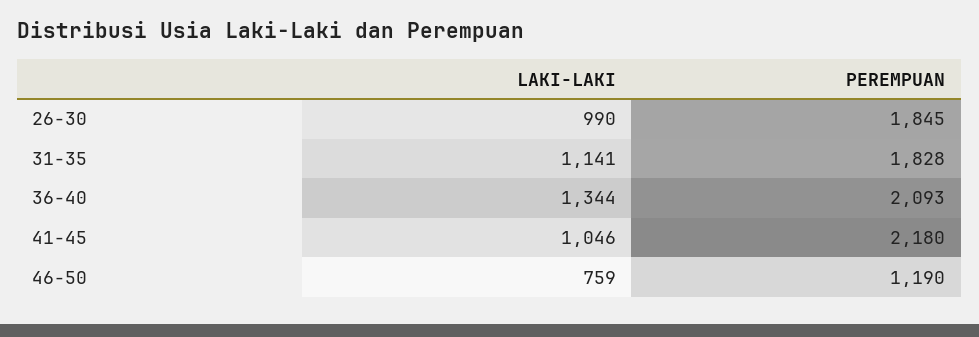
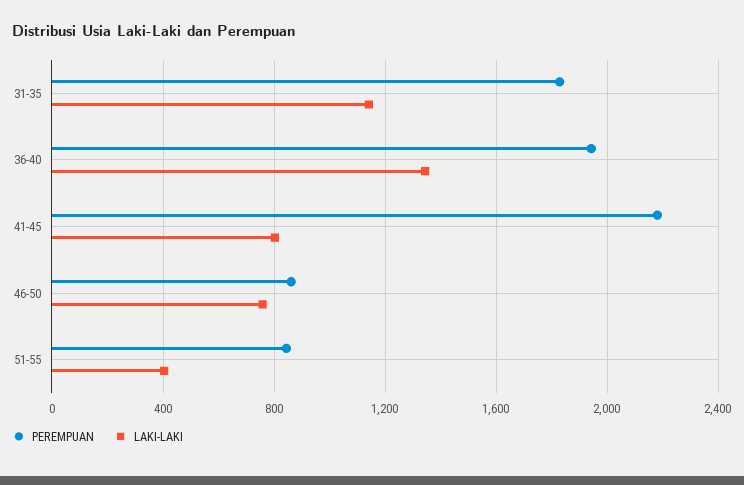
LAKI-LAKI, 26-30: 990 -> none
PEREMPUAN, 26-30: 1845 -> none
PEREMPUAN, 36-40: 2093 -> 1950
LAKI-LAKI, 41-45: 1046 -> 800
PEREMPUAN, 46-50: 1190 -> 850
PEREMPUAN, 51-55: none -> 850
LAKI-LAKI, 51-55: none -> 400

